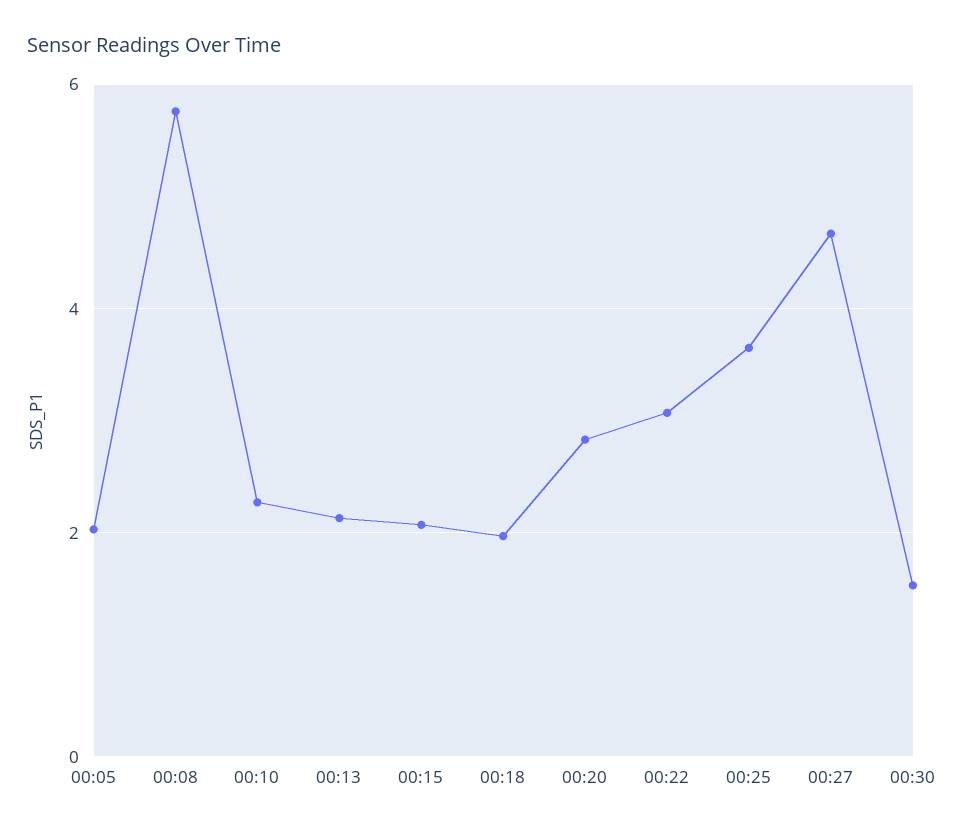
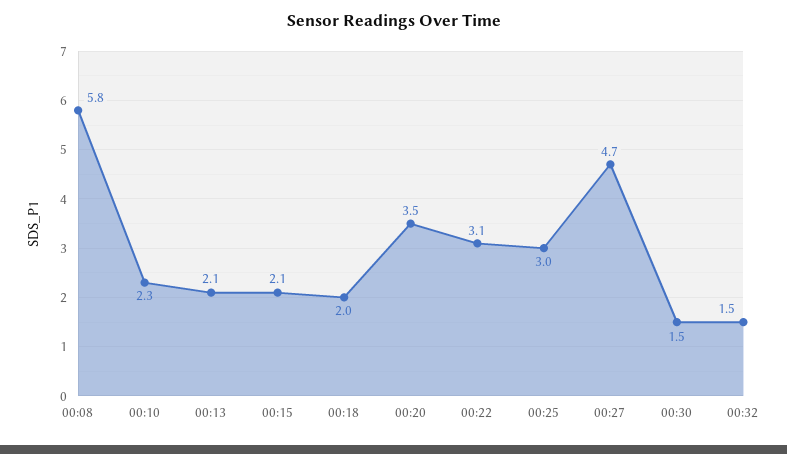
00:05: 2 -> none
00:20: 2.8 -> 3.5
00:25: 3.6 -> 3
00:32: none -> 1.5

